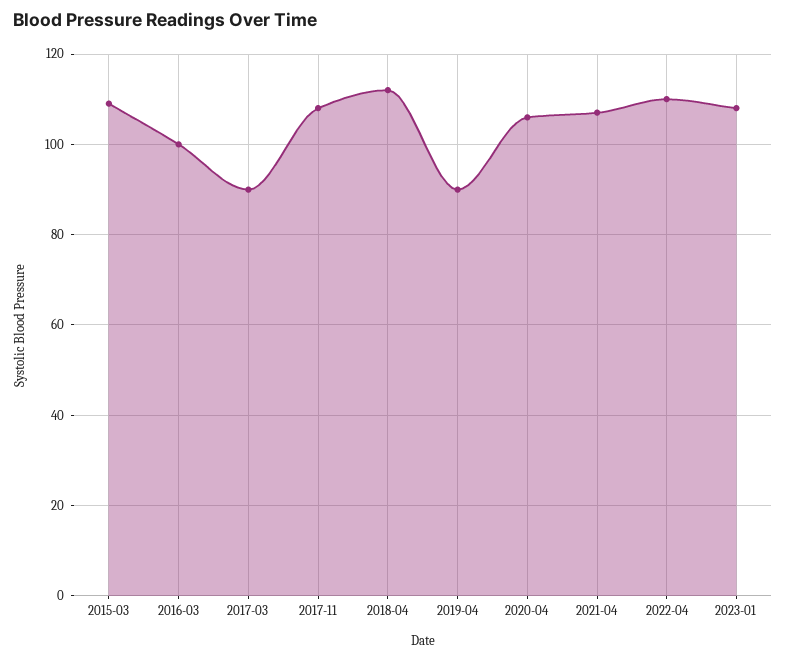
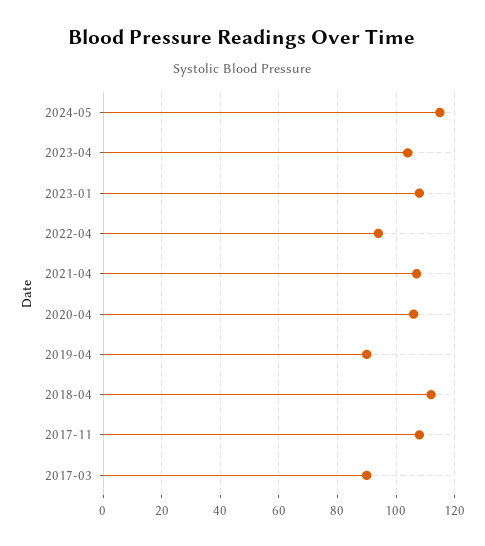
2015-03: 110 -> none
2016-03: 100 -> none
2022-04: 110 -> 95
2024-05: none -> 115
2023-04: none -> 105

